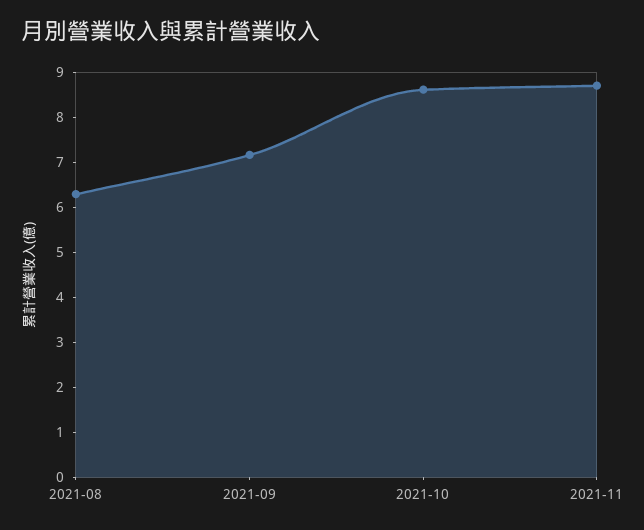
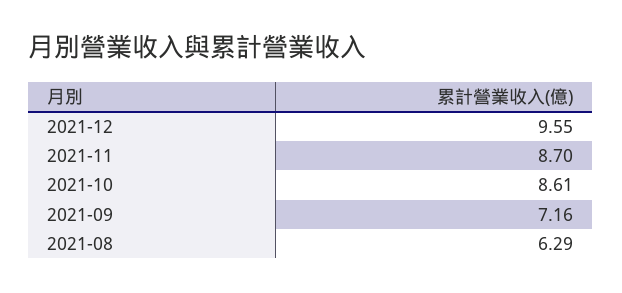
2021-12: none -> 9.55

